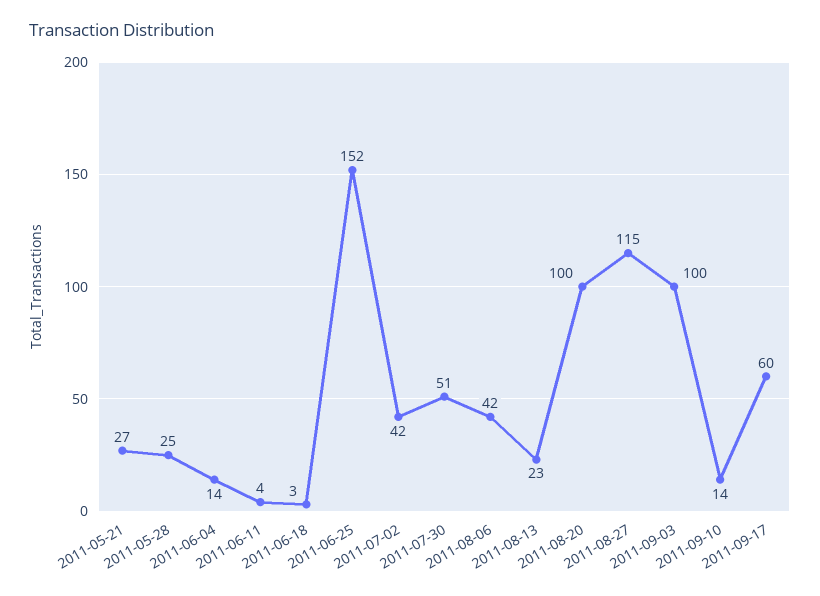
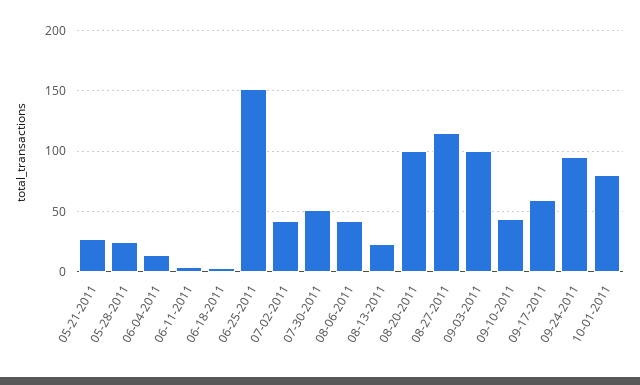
2011-09-10: 14 -> 45
09-24-2011: none -> 95
10-01-2011: none -> 80

